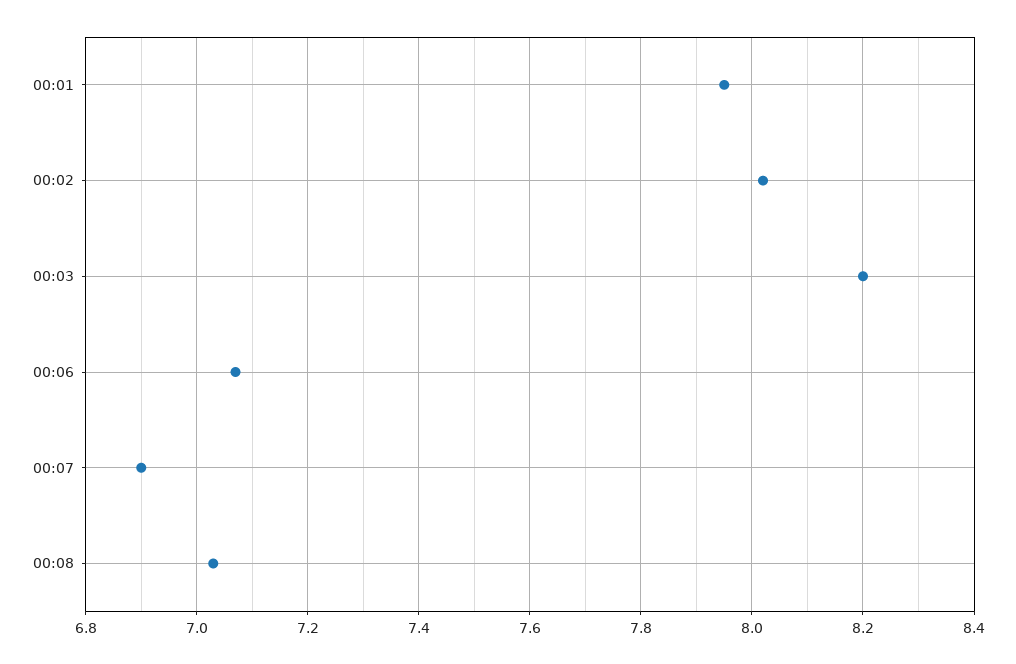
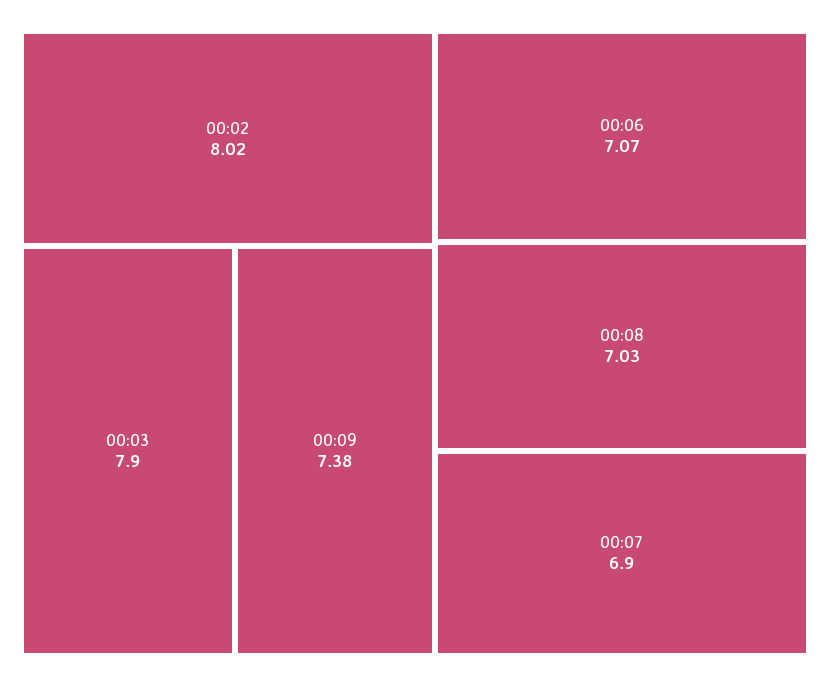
00:01: 7.95 -> none
00:03: 8.2 -> 7.9
00:09: none -> 7.38

